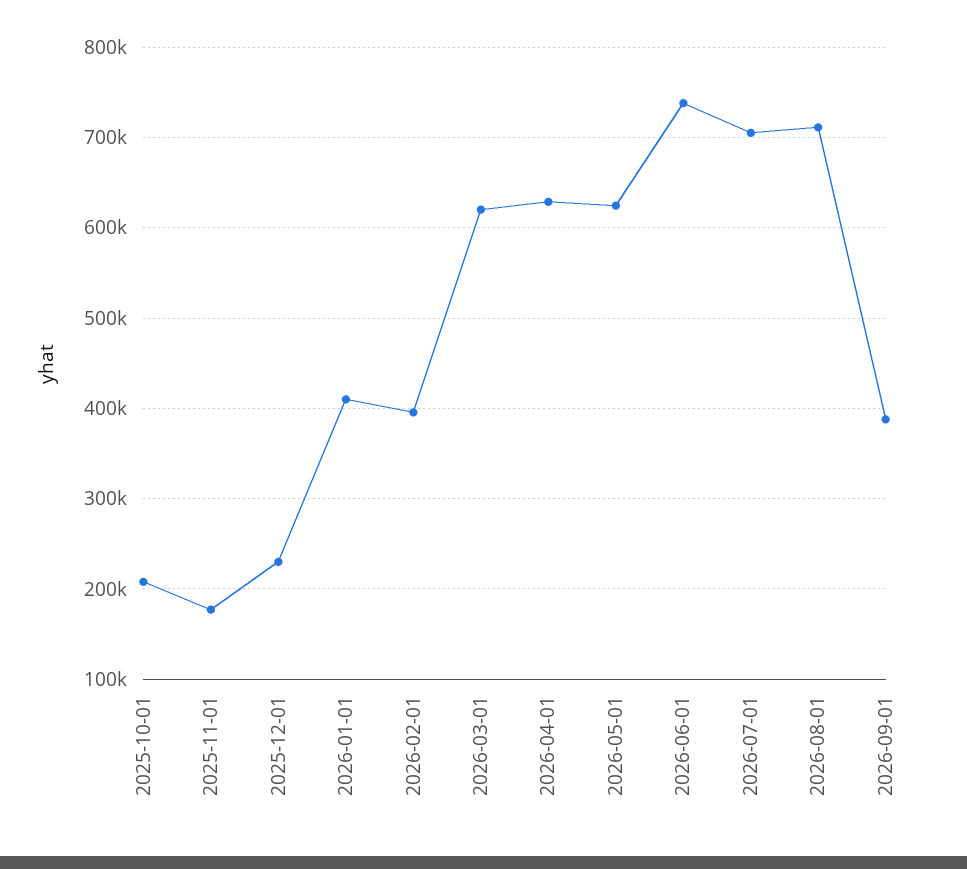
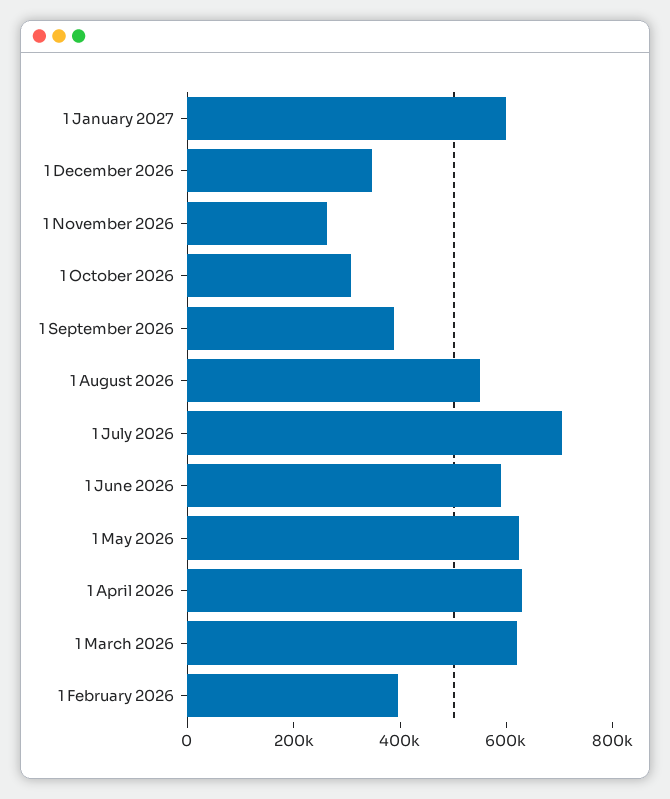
2025-10-01: 210000 -> none
2025-11-01: 180000 -> none
2025-12-01: 230000 -> none
2026-01-01: 410000 -> none
2026-06-01: 740000 -> 600000
2026-08-01: 710000 -> 550000
1 January 2027: none -> 600000
1 December 2026: none -> 350000
1 November 2026: none -> 250000
1 October 2026: none -> 300000

